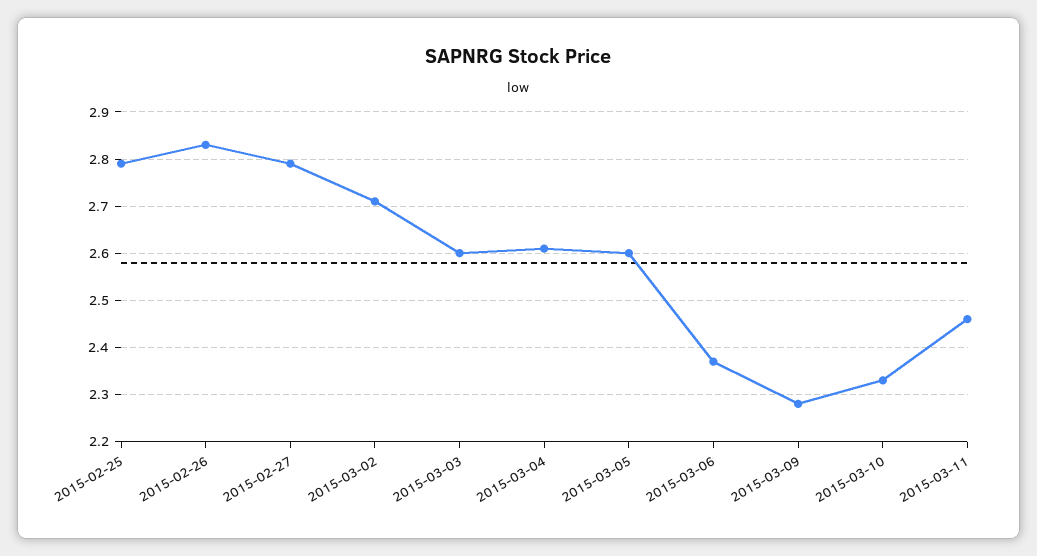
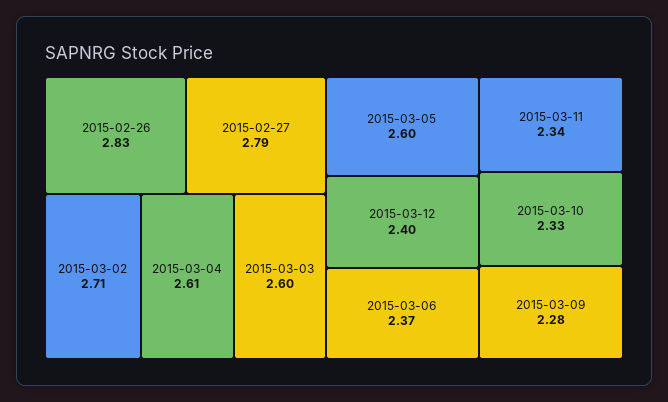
2015-02-25: 2.8 -> none
2015-03-11: 2.45 -> 2.34
2015-03-12: none -> 2.4

